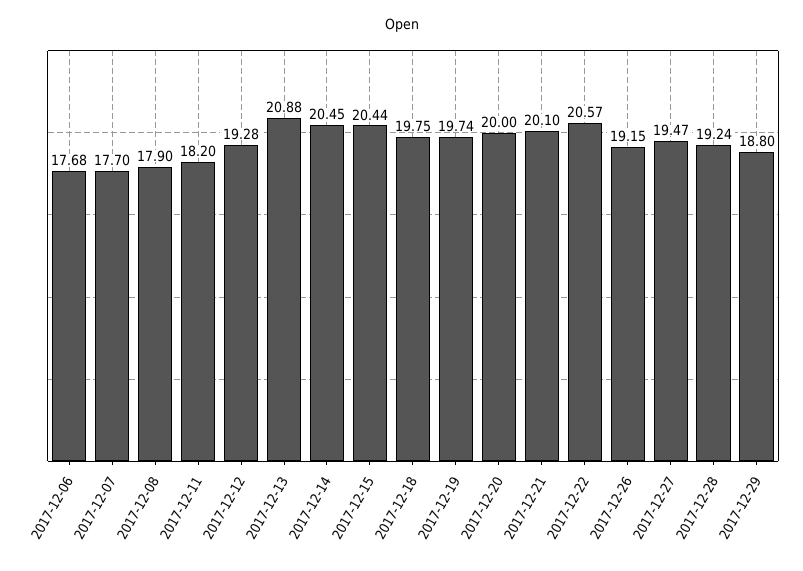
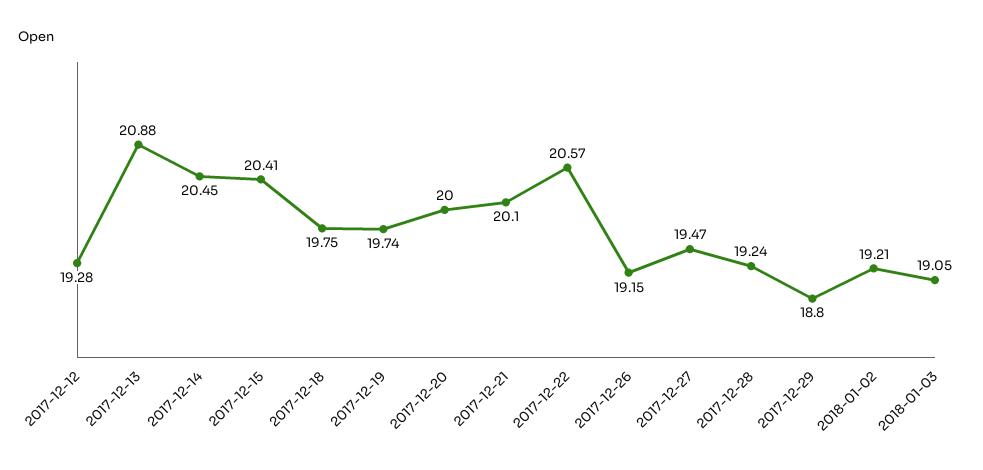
2017-12-06: 17.68 -> none
2017-12-07: 17.7 -> none
2017-12-08: 17.9 -> none
2017-12-11: 18.2 -> none
2017-12-15: 20.44 -> 20.41
2018-01-02: none -> 19.21
2018-01-03: none -> 19.05

